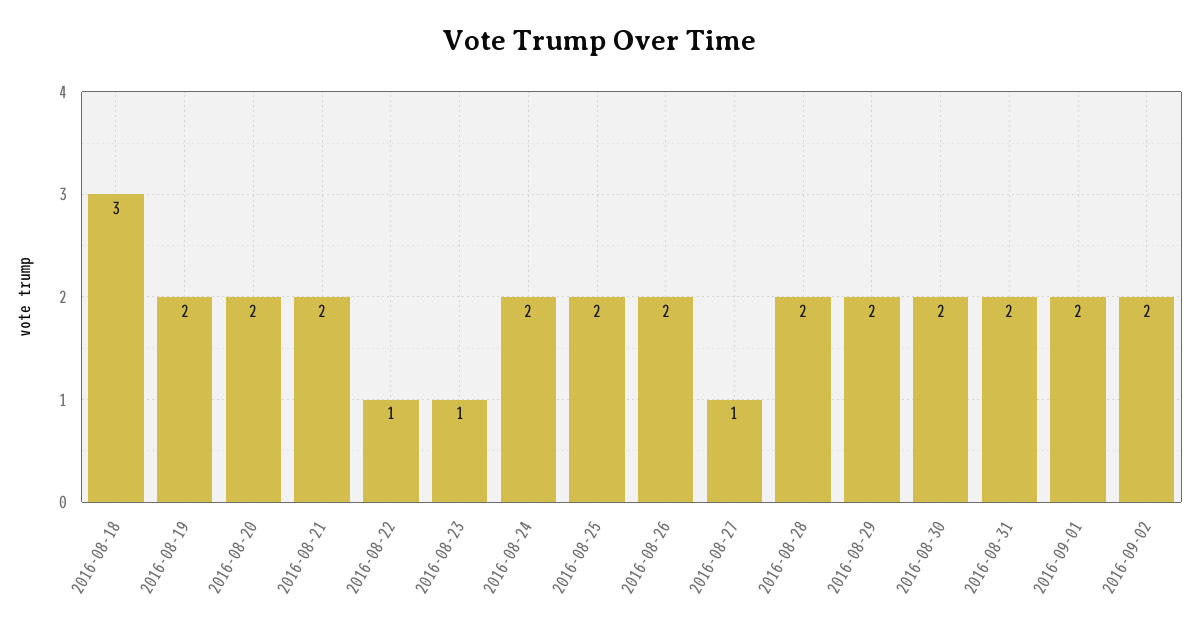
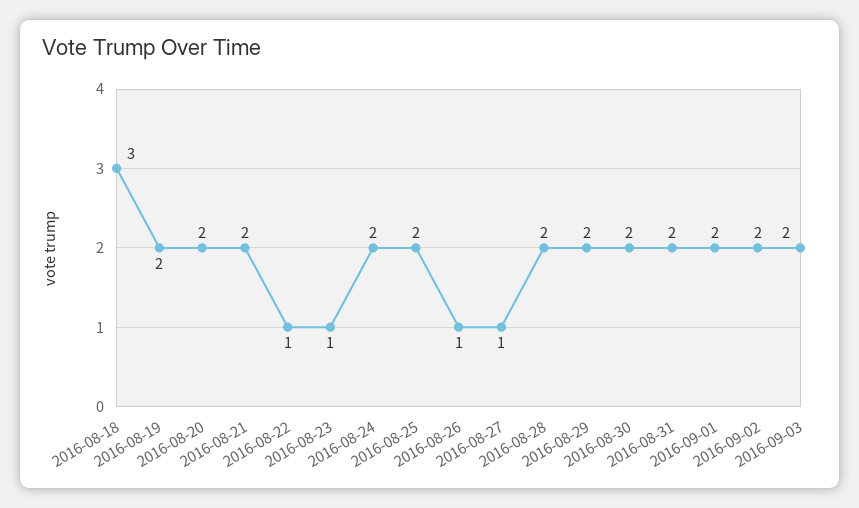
2016-08-26: 2 -> 1
2016-09-03: none -> 2

